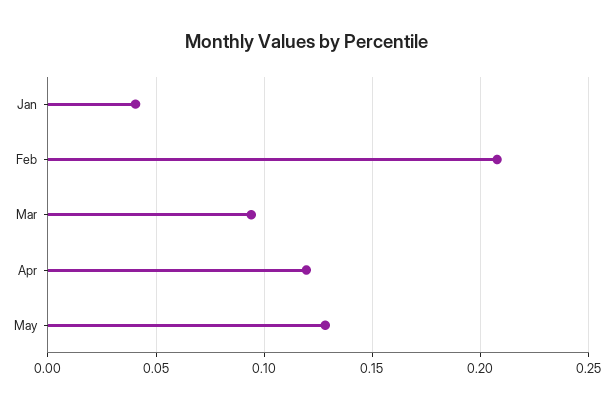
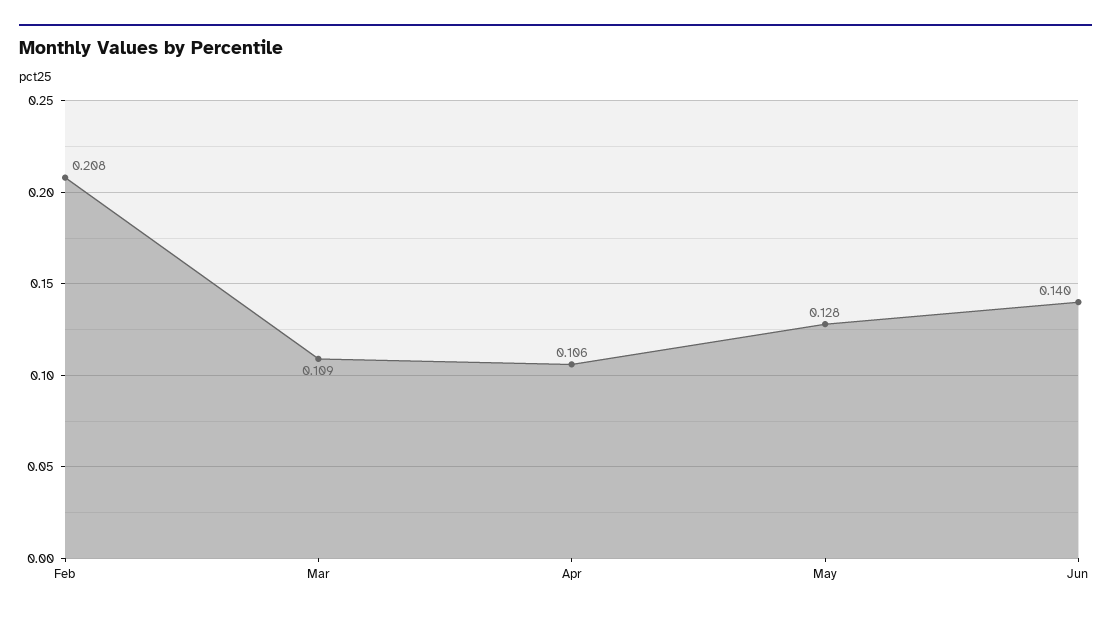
Jan: 0.04 -> none
Mar: 0.095 -> 0.109
Apr: 0.12 -> 0.106
Jun: none -> 0.14

